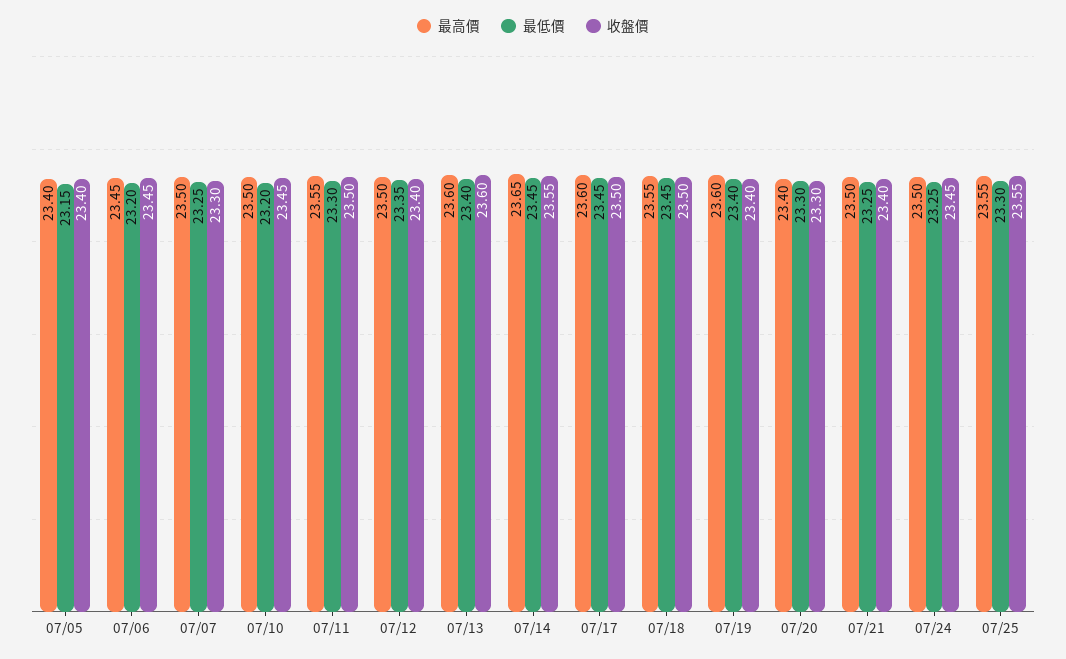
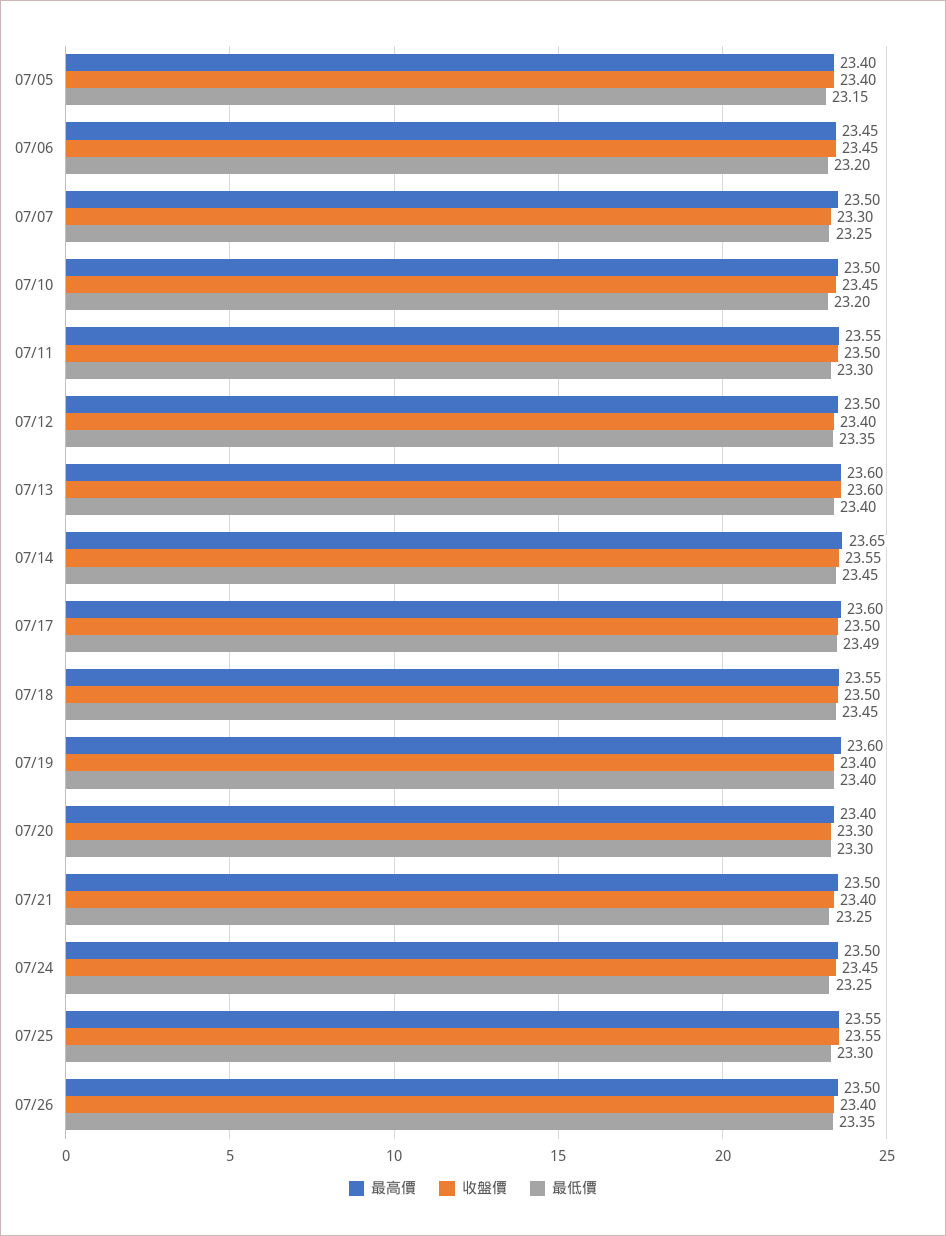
最低價, 07/17: 23.45 -> 23.49
最高價, 07/26: none -> 23.5
收盤價, 07/26: none -> 23.4
最低價, 07/26: none -> 23.35

